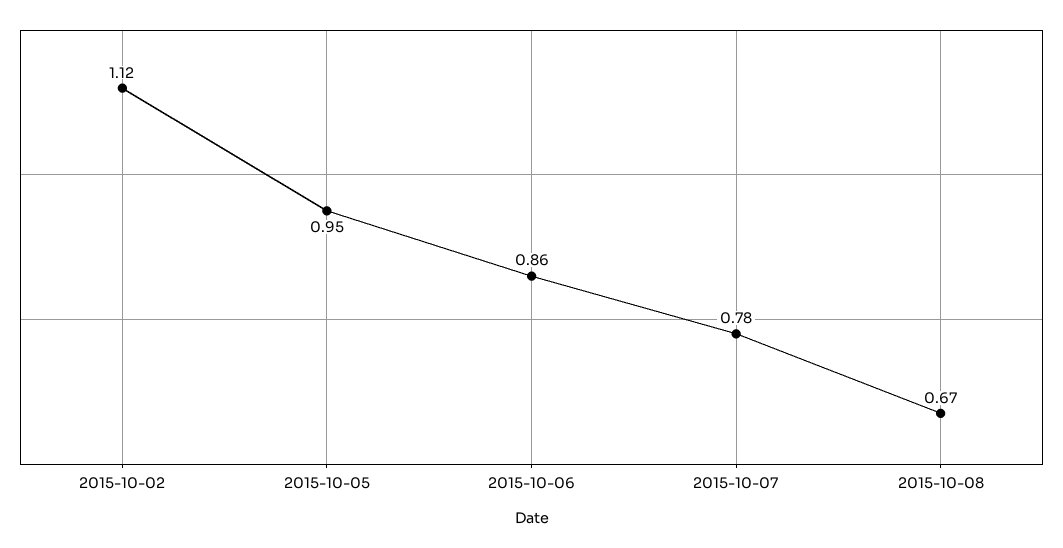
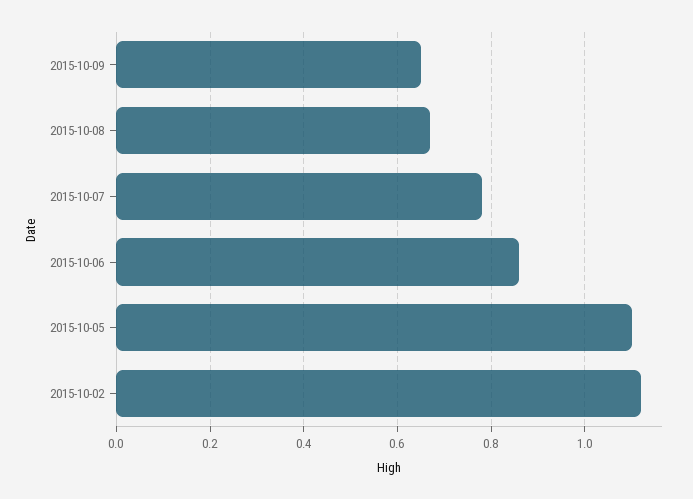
2015-10-05: 0.95 -> 1.1
2015-10-09: none -> 0.65

